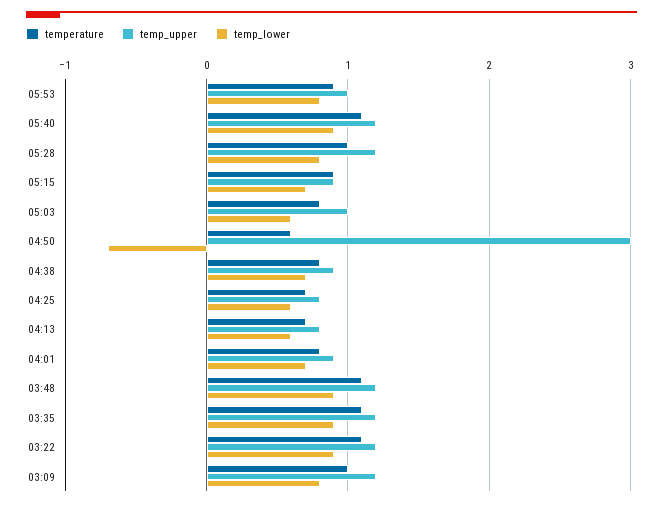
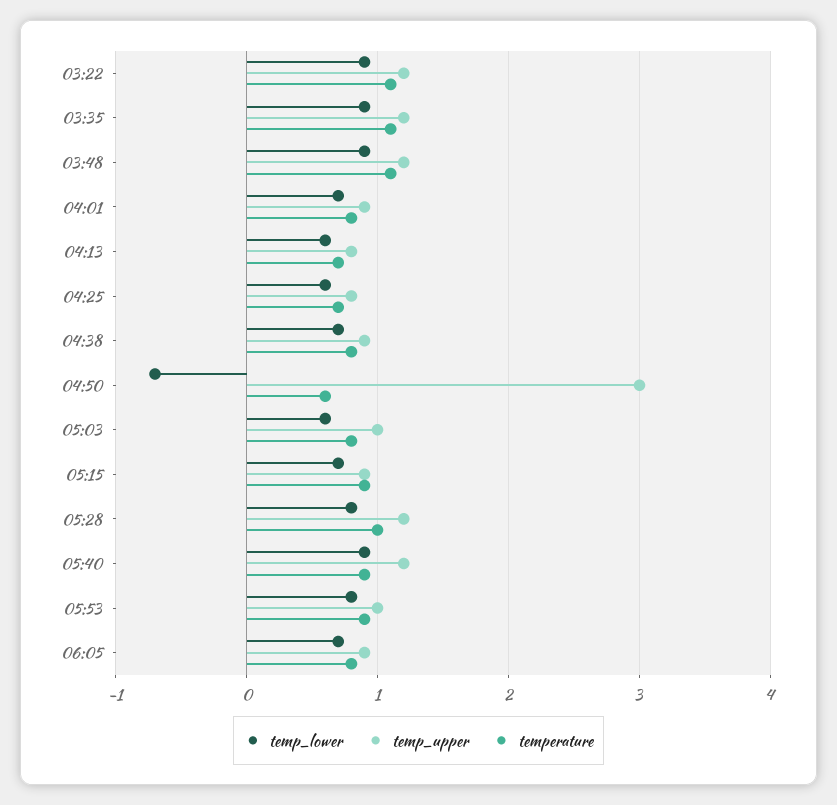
temperature, 05:40: 1.1 -> 0.9
temperature, 03:09: 1 -> none
temp_upper, 03:09: 1.2 -> none
temp_lower, 03:09: 0.8 -> none
temp_lower, 06:05: none -> 0.7
temp_upper, 06:05: none -> 0.9
temperature, 06:05: none -> 0.8

